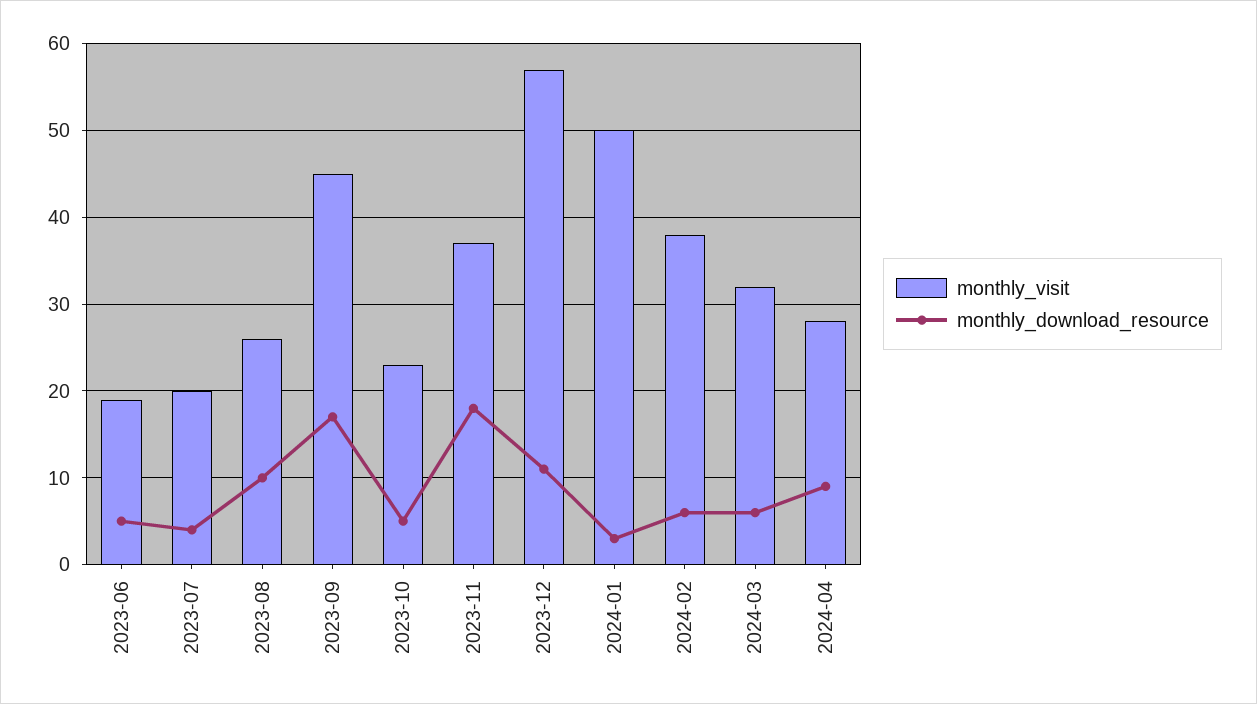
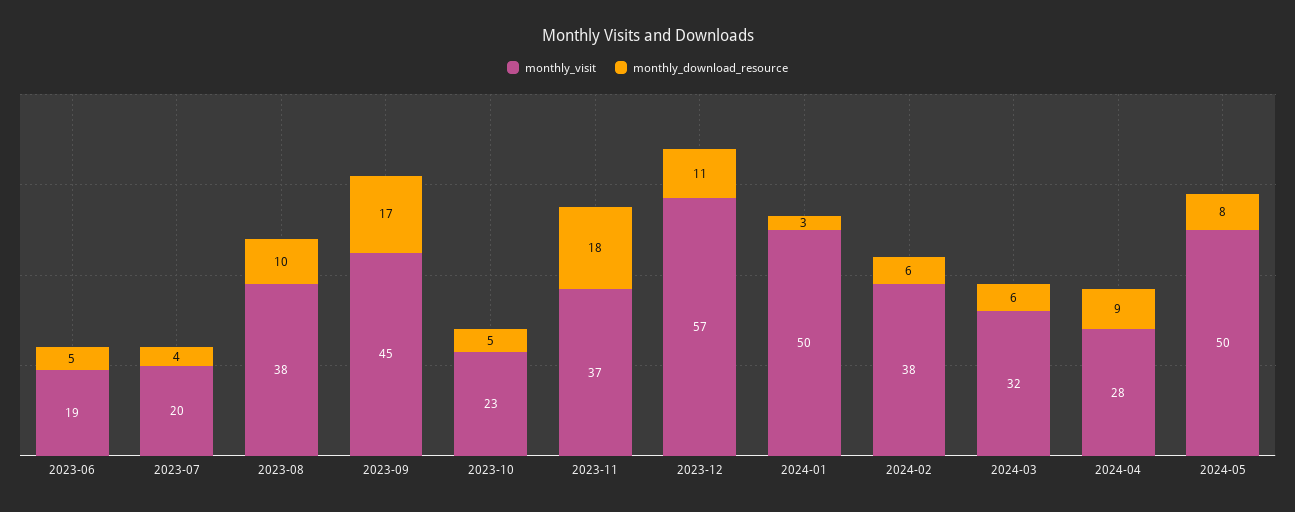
monthly_visit, 2023-08: 26 -> 38
monthly_visit, 2024-05: none -> 50
monthly_download_resource, 2024-05: none -> 8

